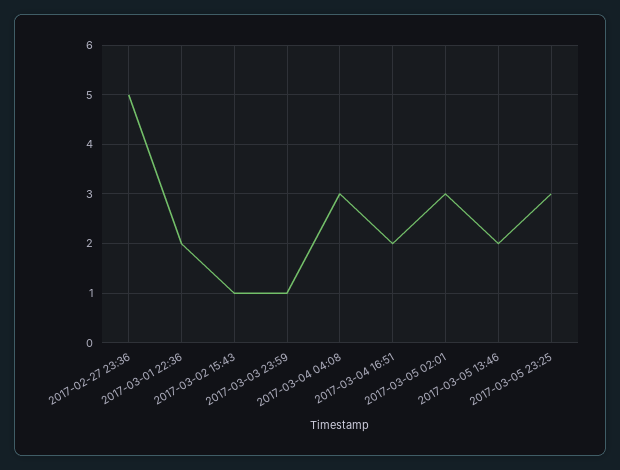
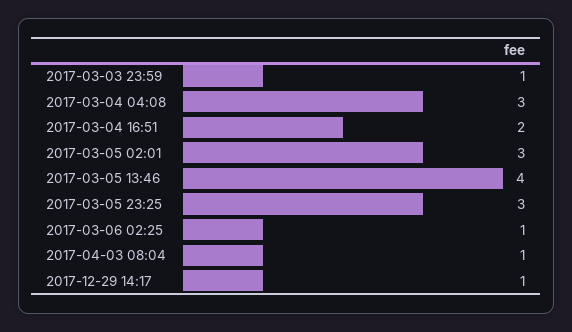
2017-02-27 23:36: 5 -> none
2017-03-01 22:36: 2 -> none
2017-03-02 15:43: 1 -> none
2017-03-05 13:46: 2 -> 4
2017-03-06 02:25: none -> 1
2017-04-03 08:04: none -> 1
2017-12-29 14:17: none -> 1

